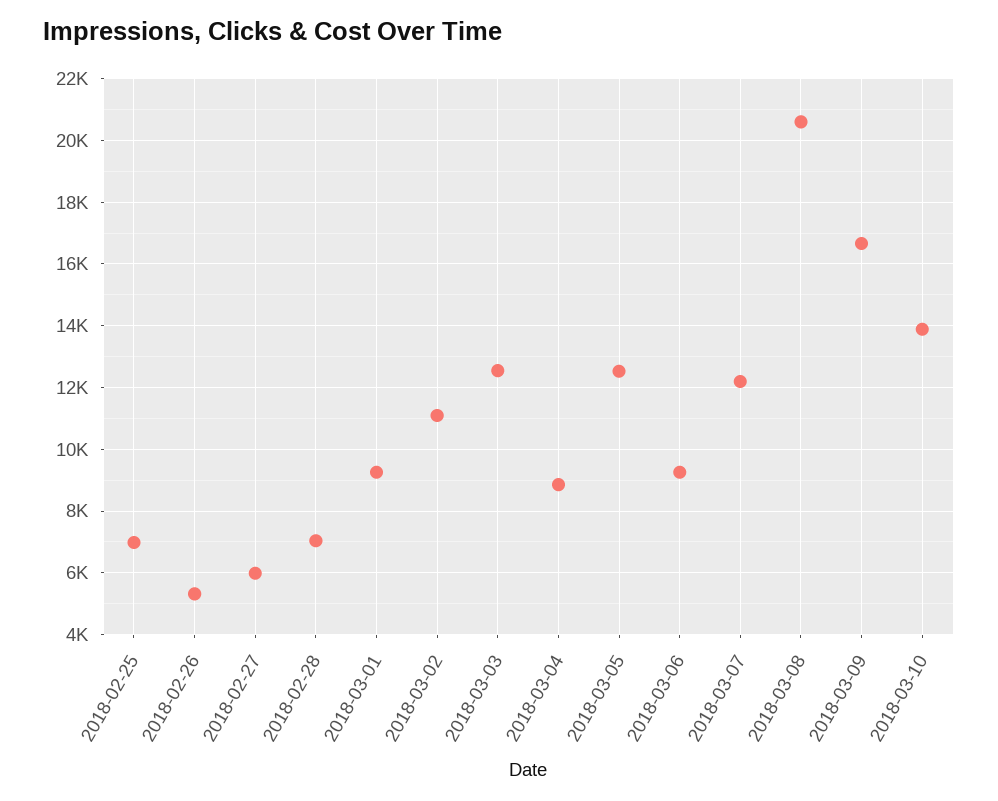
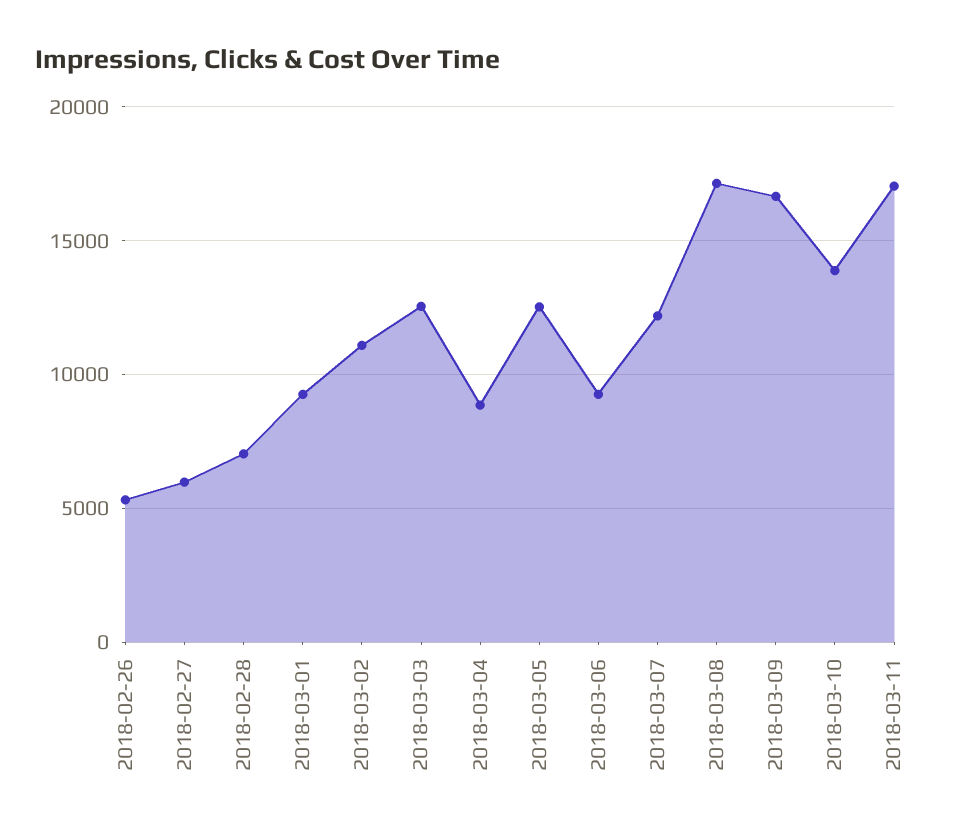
2018-02-25: 7000 -> none
2018-03-08: 20600 -> 17000
2018-03-11: none -> 17000

